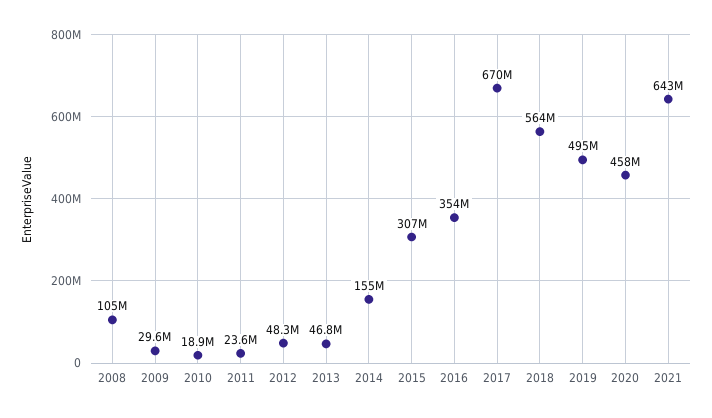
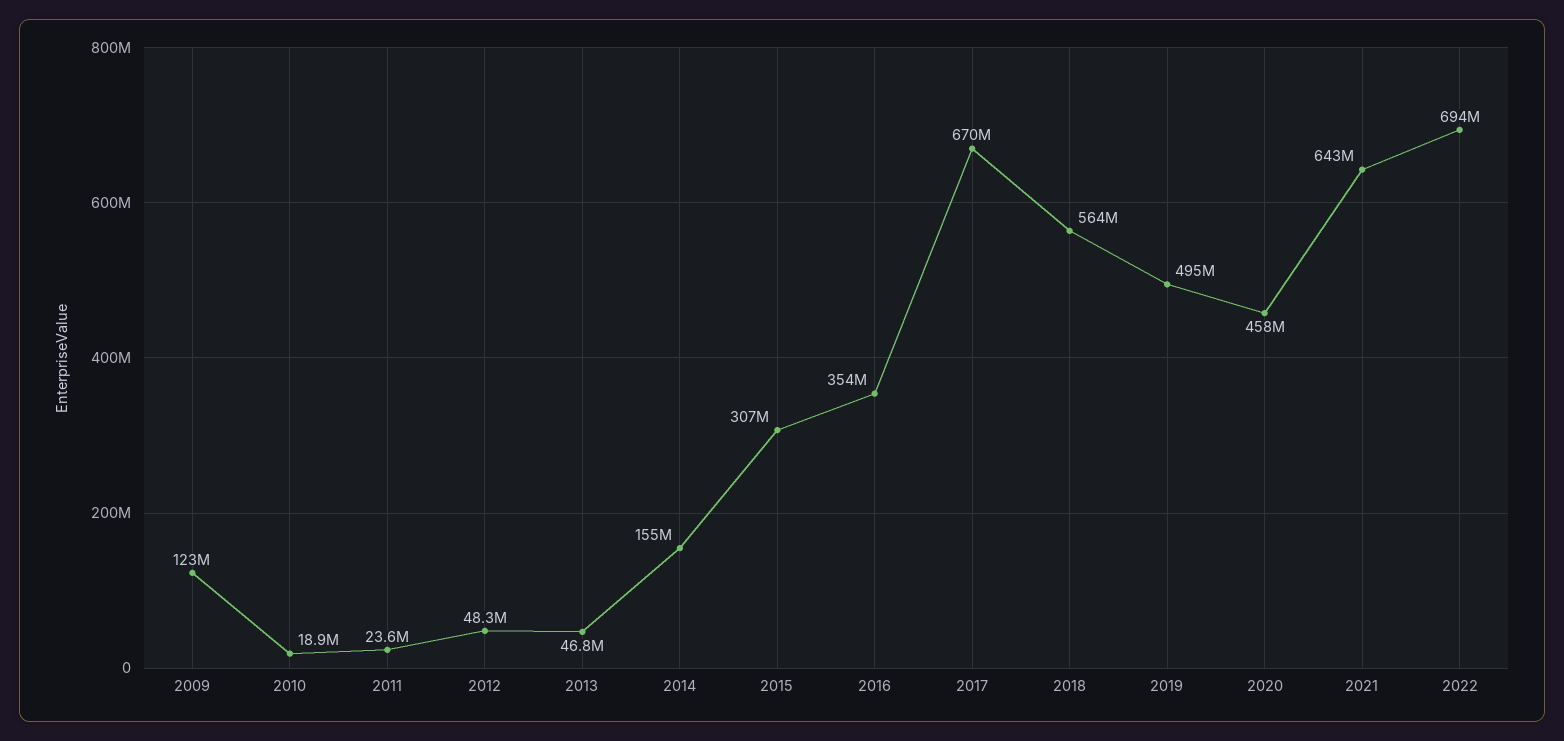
2008: 105000000 -> none
2009: 29600000 -> 123000000
2022: none -> 694000000

